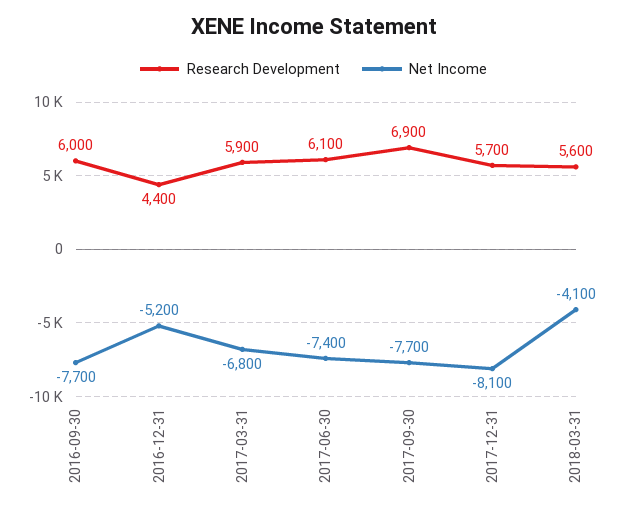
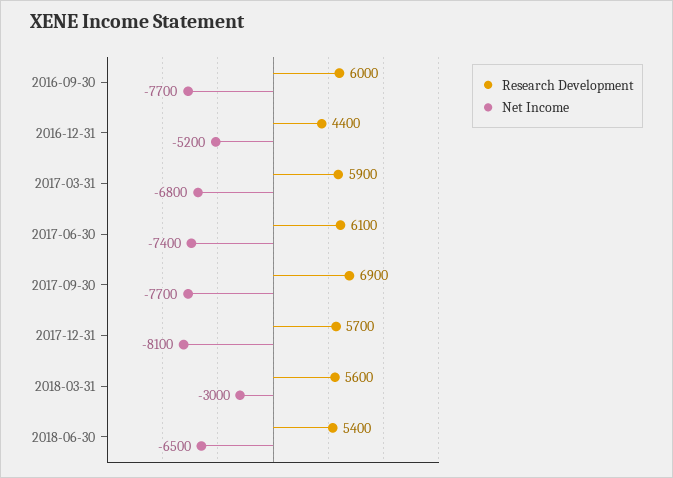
Net Income, 2018-03-31: -4100 -> -3000
Research Development, 2018-06-30: none -> 5400
Net Income, 2018-06-30: none -> -6500

